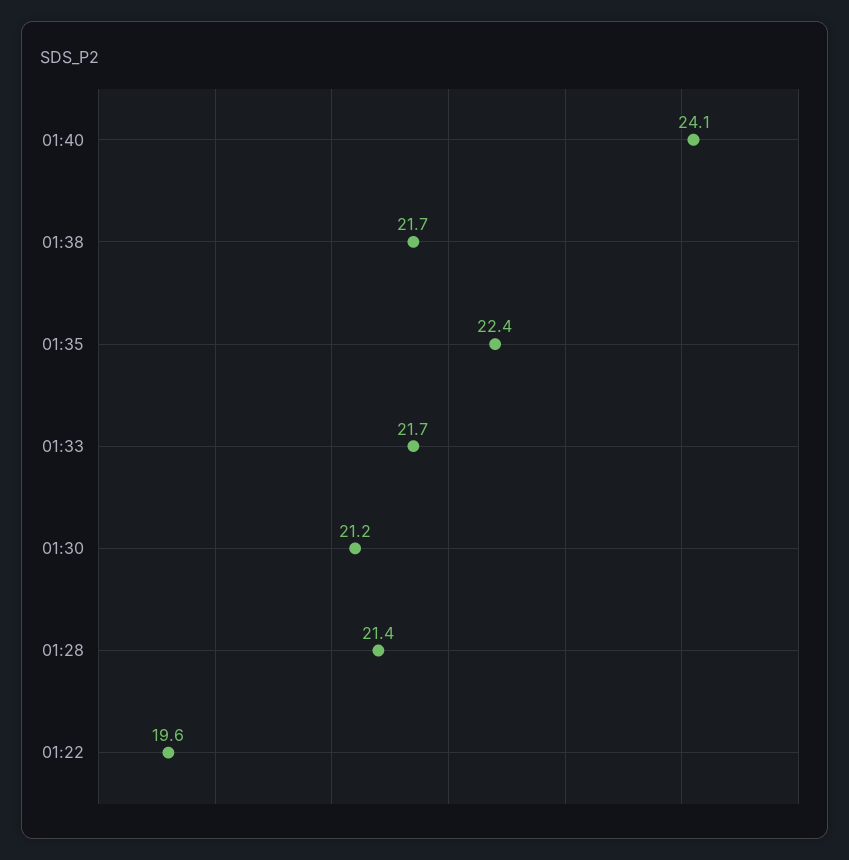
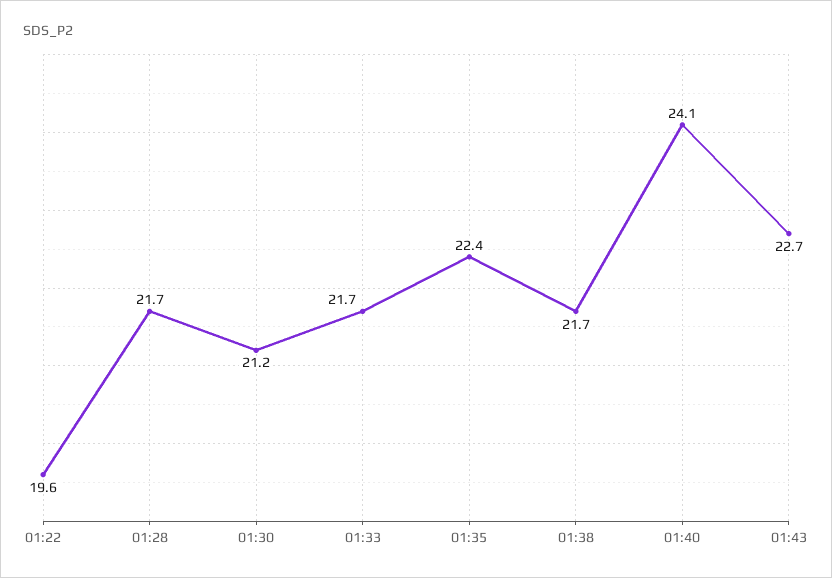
01:28: 21.4 -> 21.7
01:43: none -> 22.7

